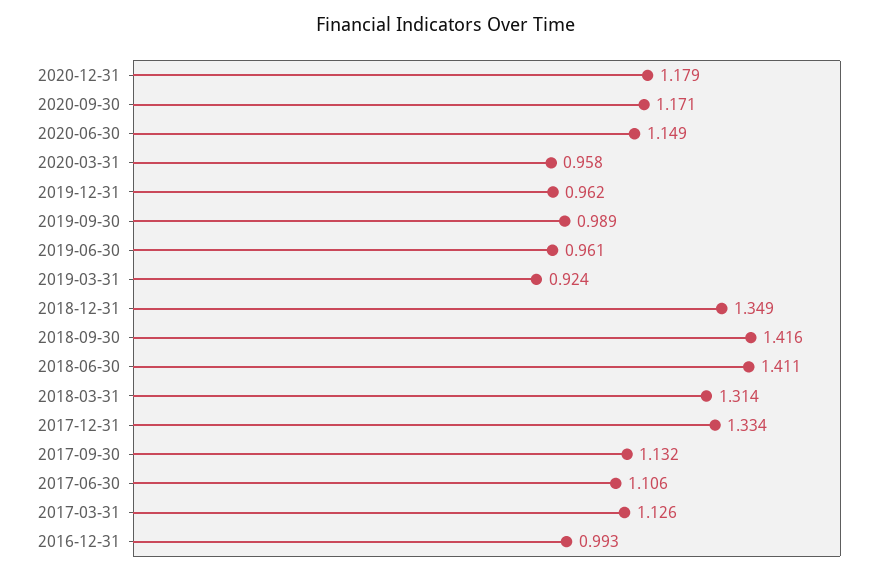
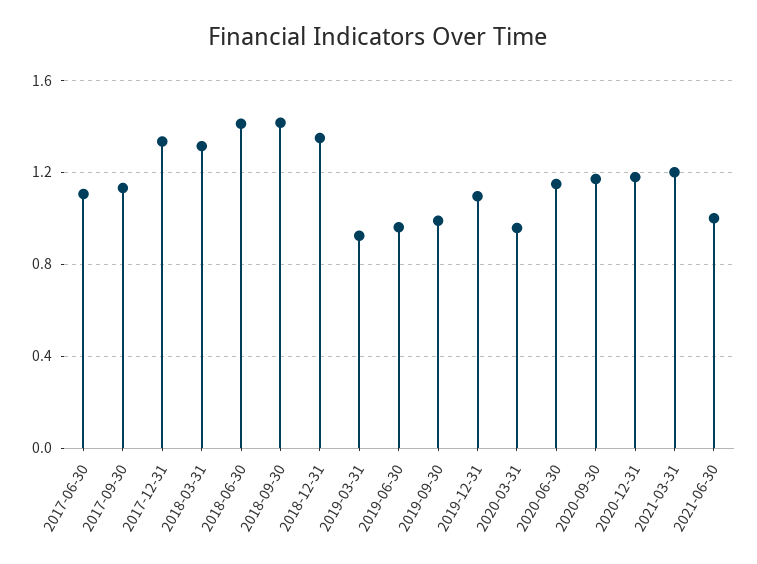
2019-12-31: 0.962 -> 1.1
2017-03-31: 1.126 -> none
2016-12-31: 0.993 -> none
2021-03-31: none -> 1.2
2021-06-30: none -> 1

